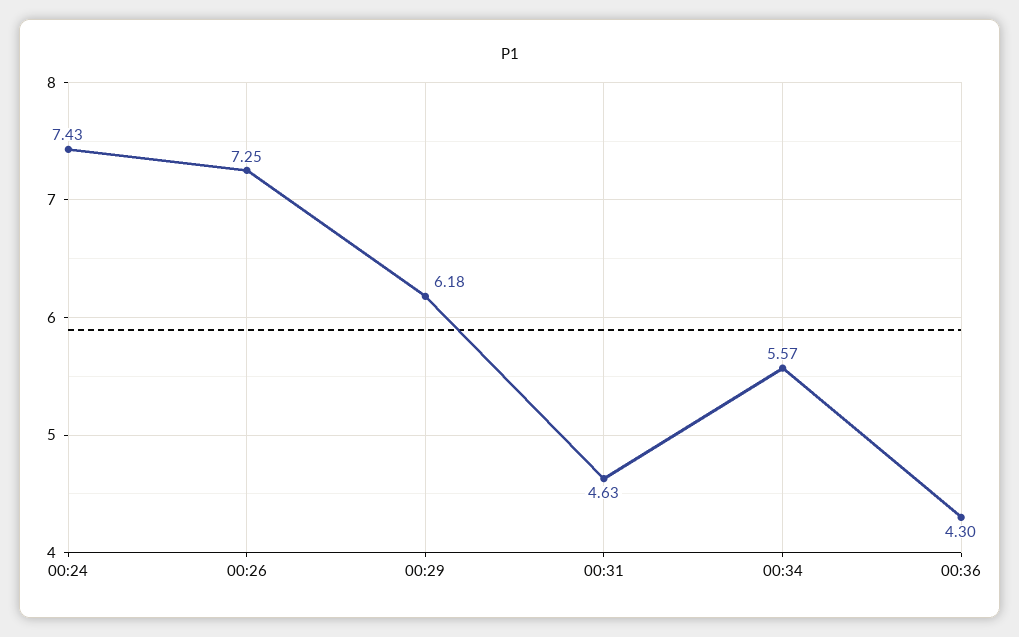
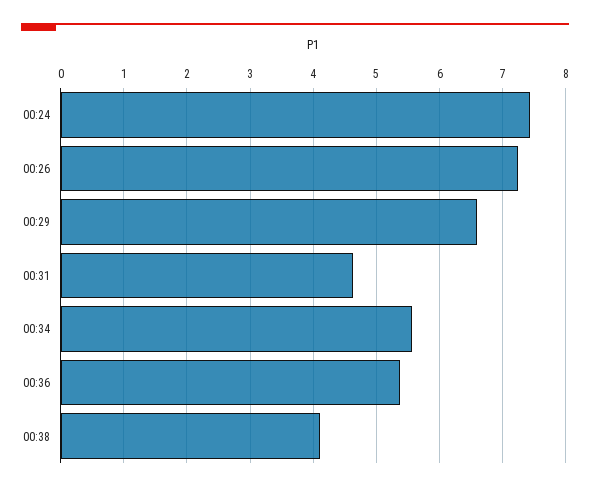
00:29: 6.18 -> 6.6
00:36: 4.3 -> 5.4
00:38: none -> 4.1

